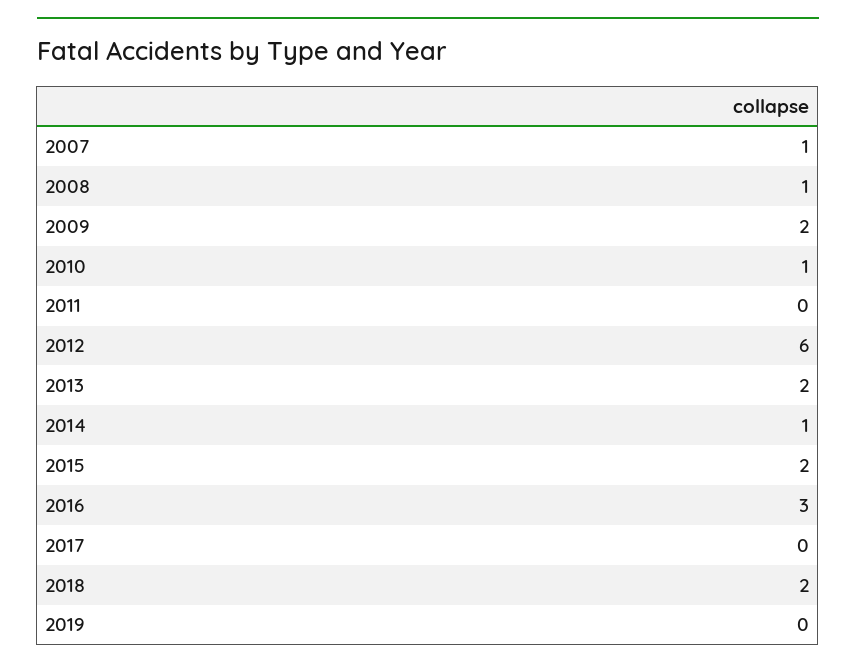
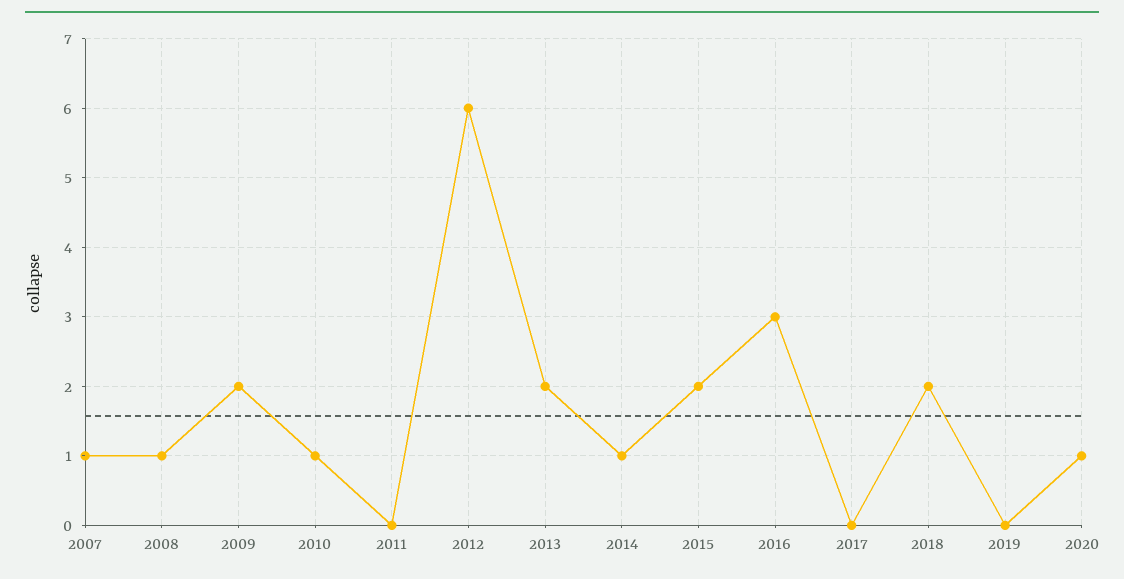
2020: none -> 1

